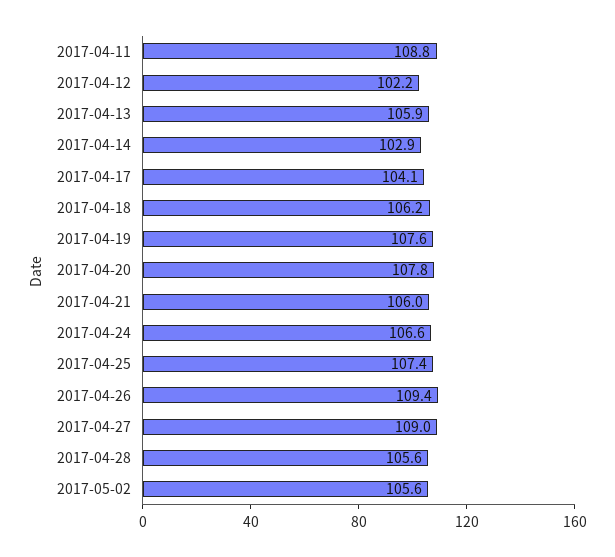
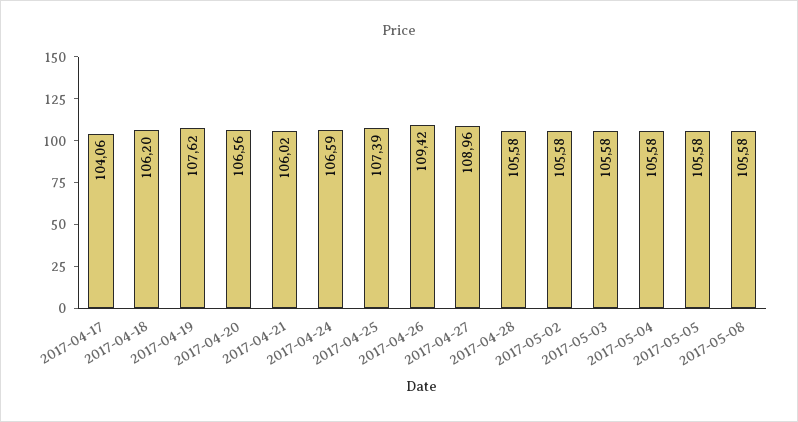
2017-04-11: 108.8 -> none
2017-04-12: 102.2 -> none
2017-04-13: 105.9 -> none
2017-04-14: 102.9 -> none
2017-04-20: 107.8 -> 106.56
2017-05-03: none -> 105.58
2017-05-04: none -> 105.58
2017-05-05: none -> 105.58
2017-05-08: none -> 105.58

